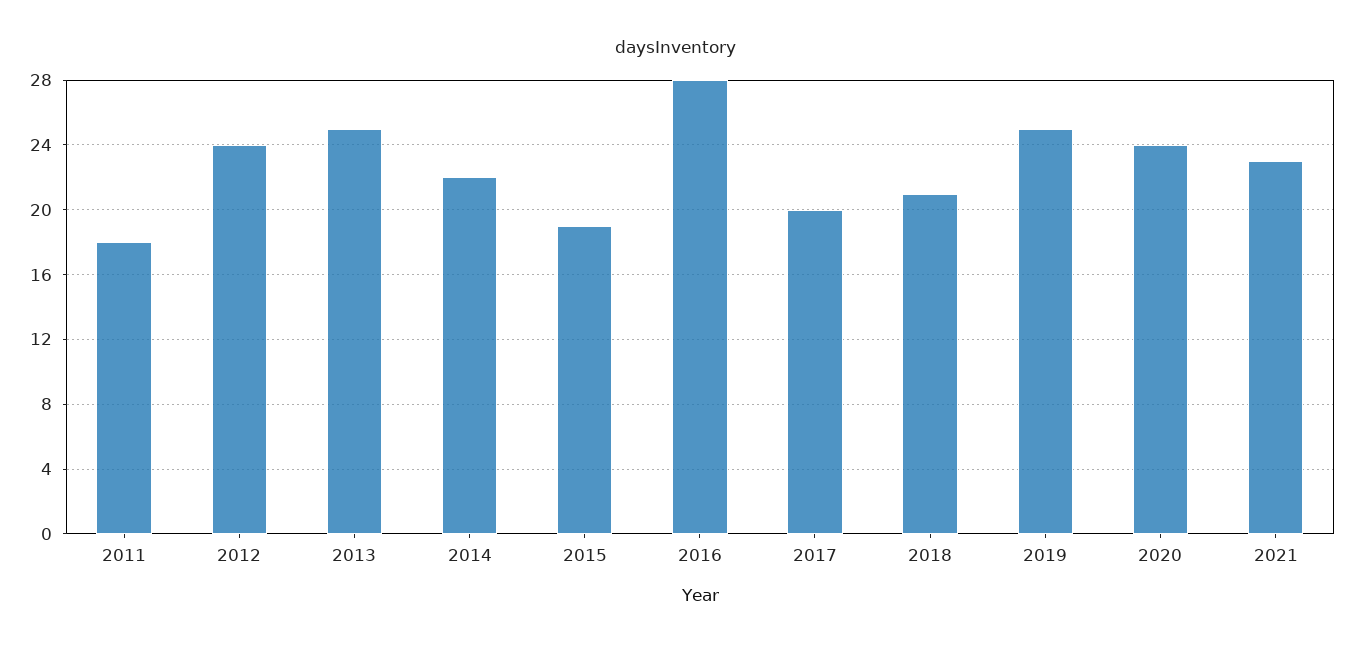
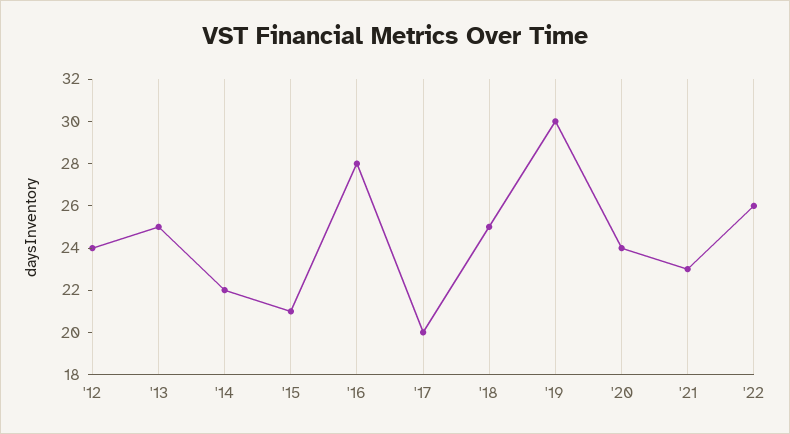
2011: 18 -> none
2015: 19 -> 21
2018: 21 -> 25
2019: 25 -> 30
'22: none -> 26

